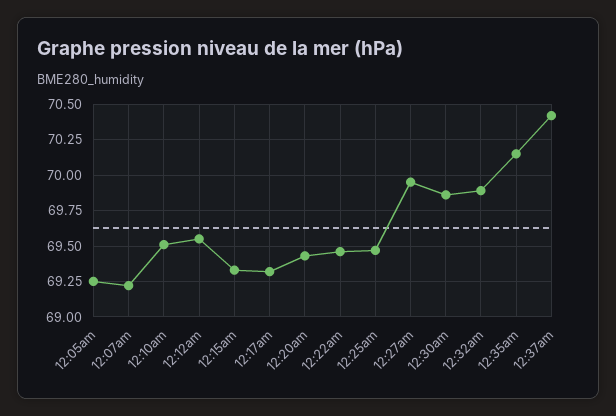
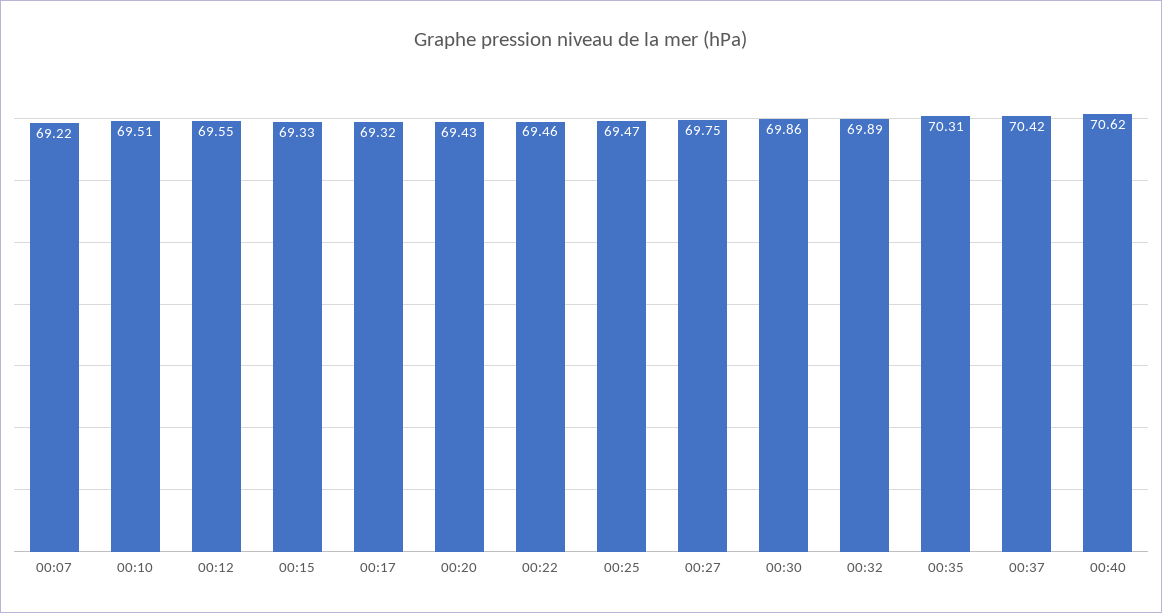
12:05am: 69.25 -> none
12:27am: 69.95 -> 69.75
12:35am: 70.15 -> 70.31
00:40: none -> 70.62

